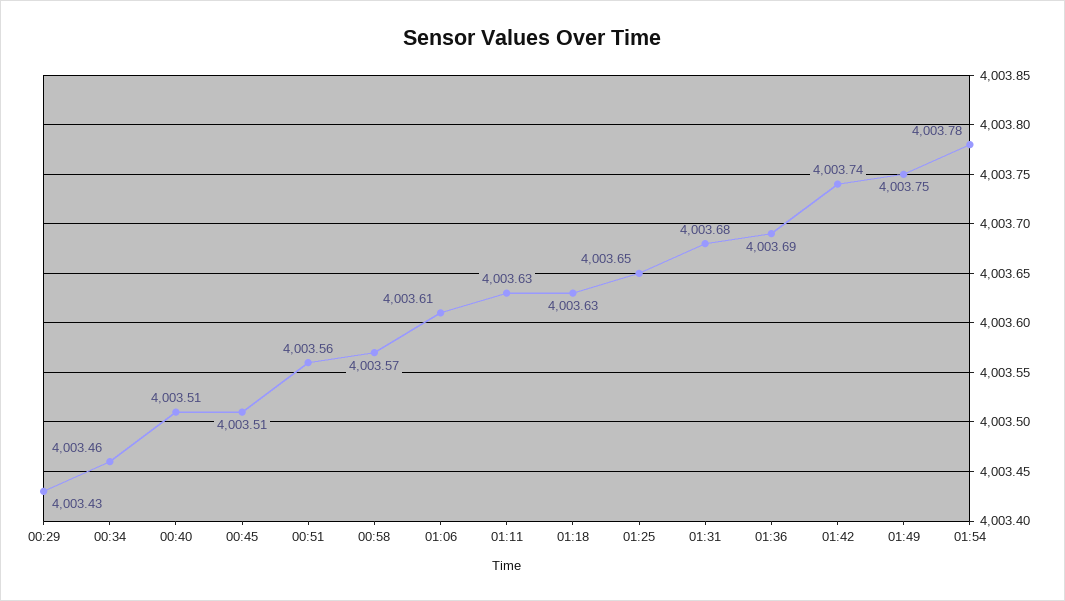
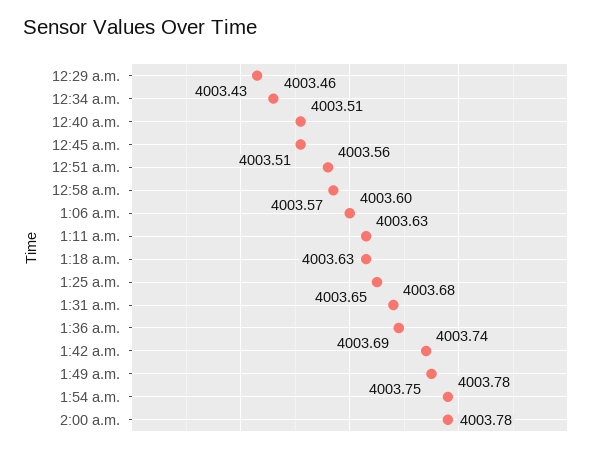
01:06: 4003.61 -> 4003.6
2:00 a.m.: none -> 4003.78

